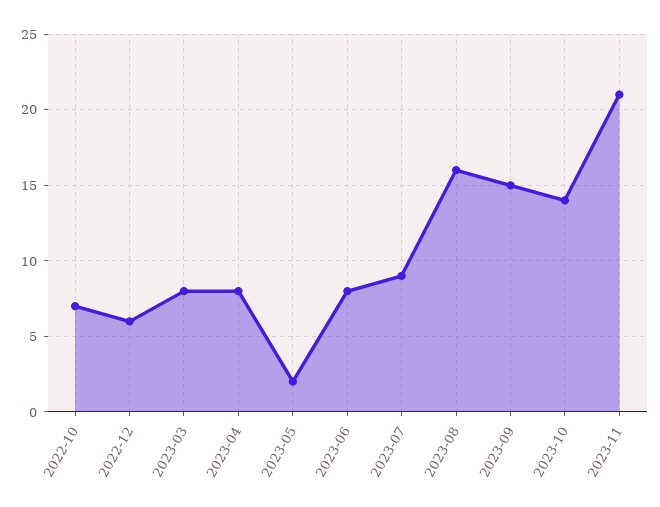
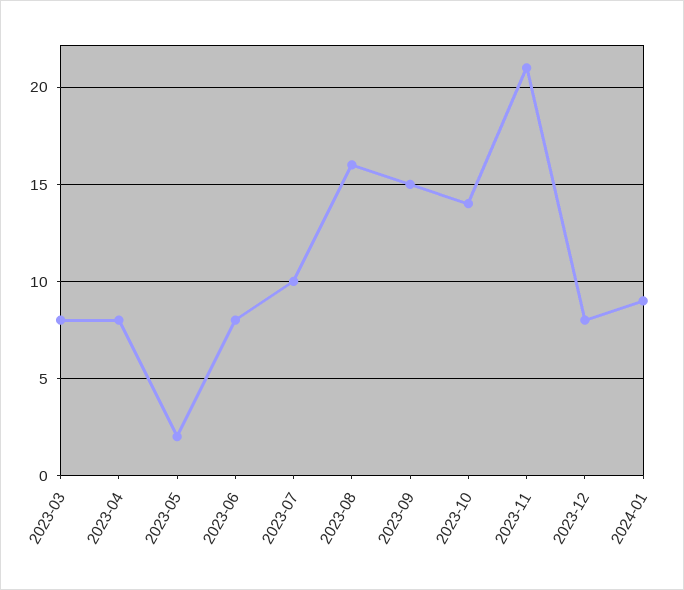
2022-10: 7 -> none
2022-12: 6 -> none
2023-07: 9 -> 10
2023-12: none -> 8
2024-01: none -> 9

